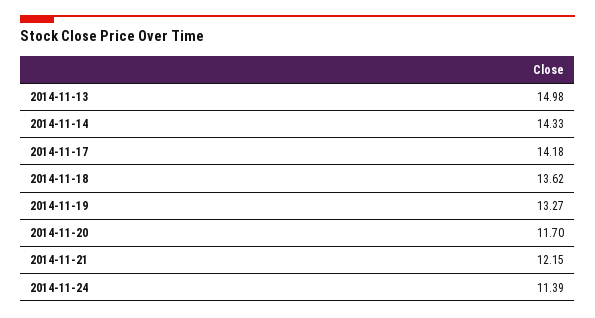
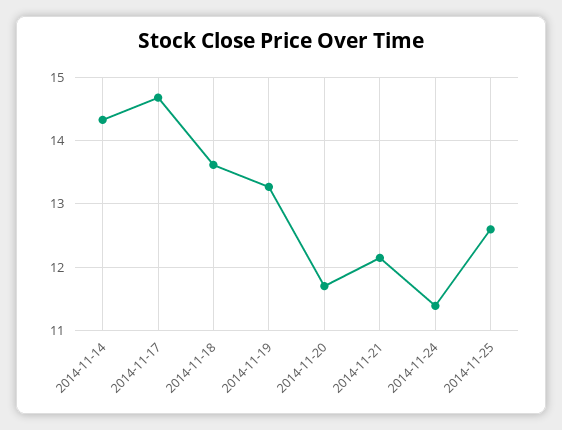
2014-11-13: 14.98 -> none
2014-11-17: 14.18 -> 14.7
2014-11-25: none -> 12.6

